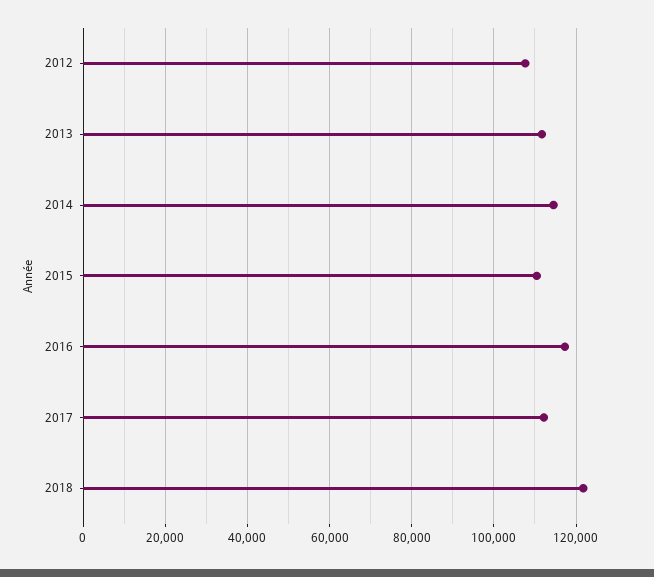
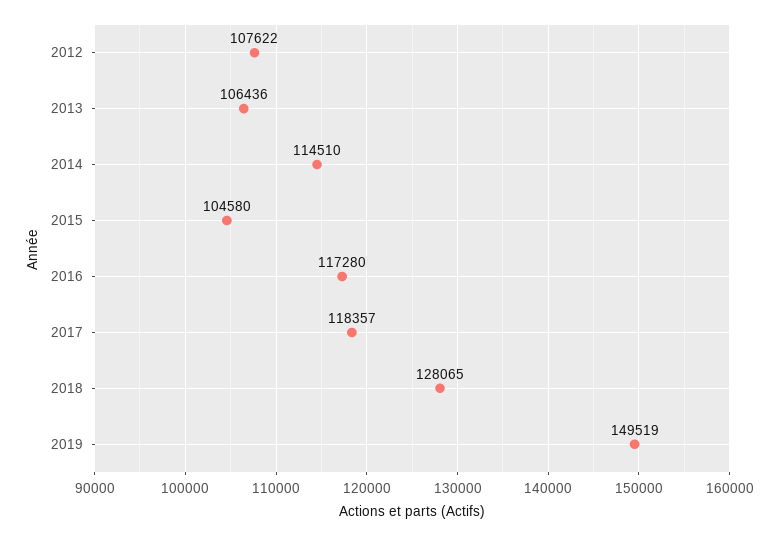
2013: 112000 -> 106436
2015: 110000 -> 104580
2017: 112000 -> 118357
2018: 122000 -> 128065
2019: none -> 149519

